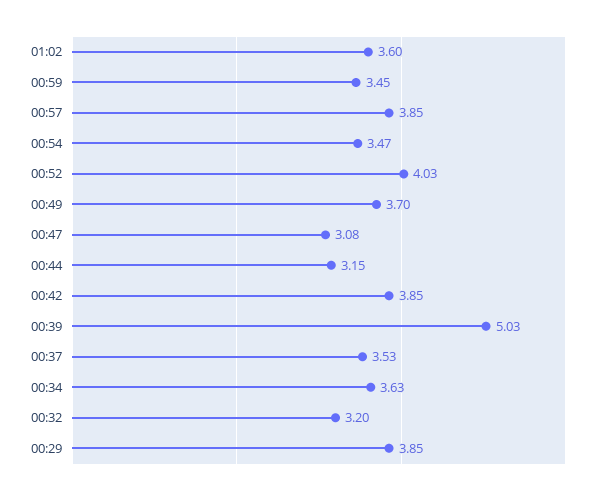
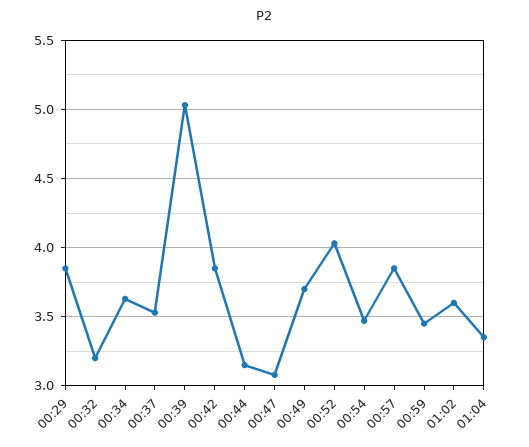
01:04: none -> 3.35

